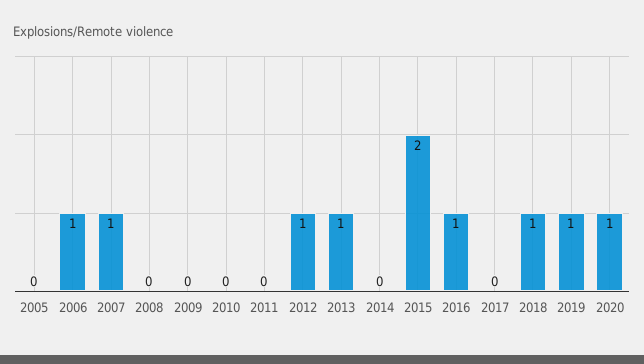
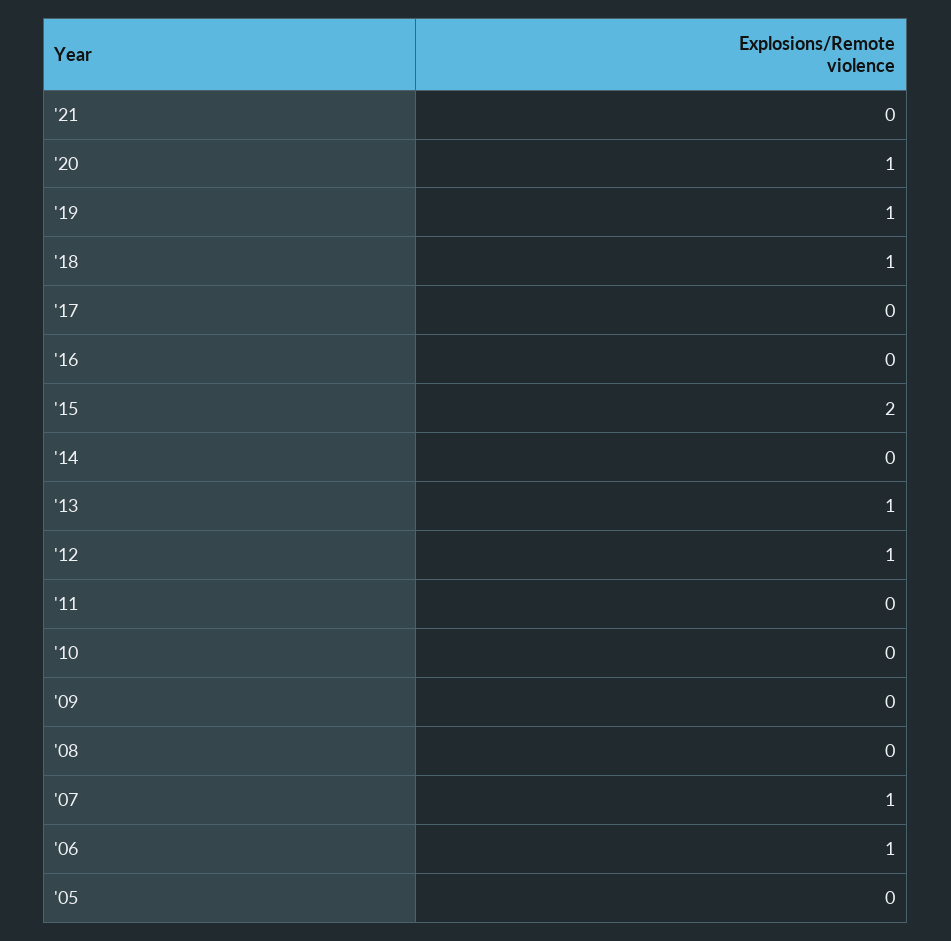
2016: 1 -> 0
'21: none -> 0

